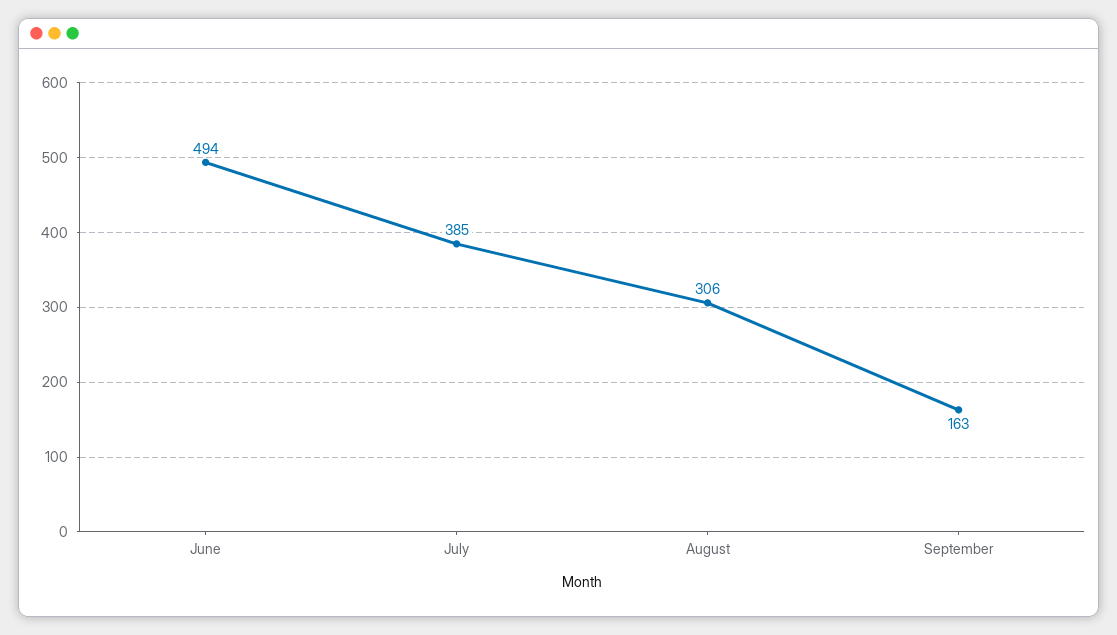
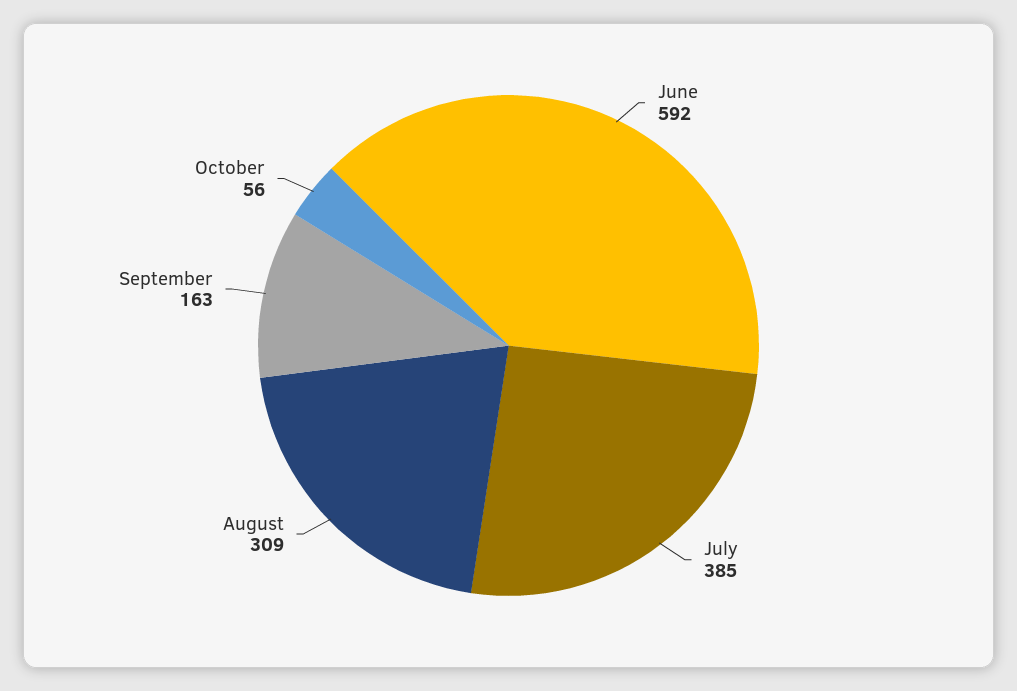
June: 494 -> 592
August: 306 -> 309
October: none -> 56

